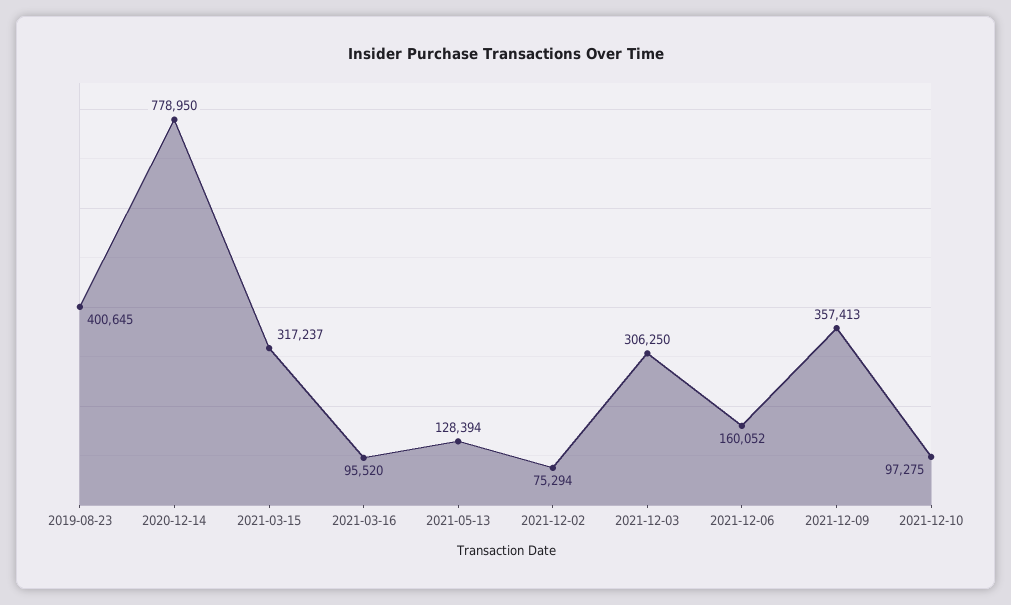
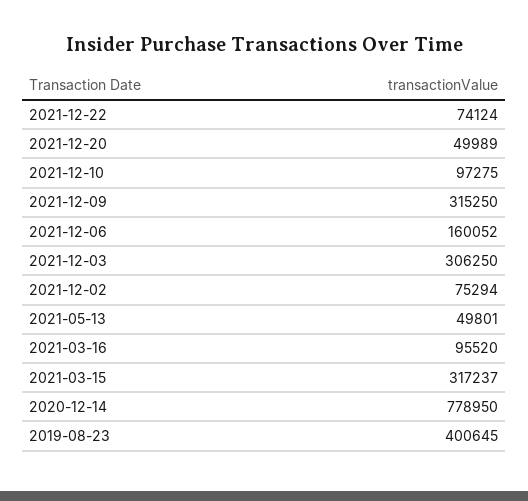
2021-05-13: 128394 -> 49801
2021-12-09: 357413 -> 315250
2021-12-22: none -> 74124
2021-12-20: none -> 49989

